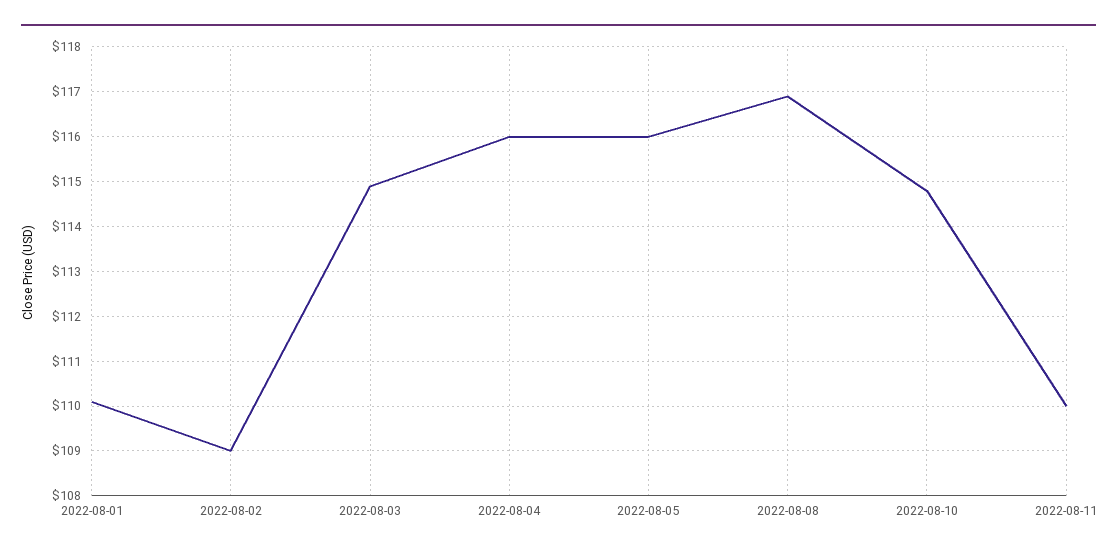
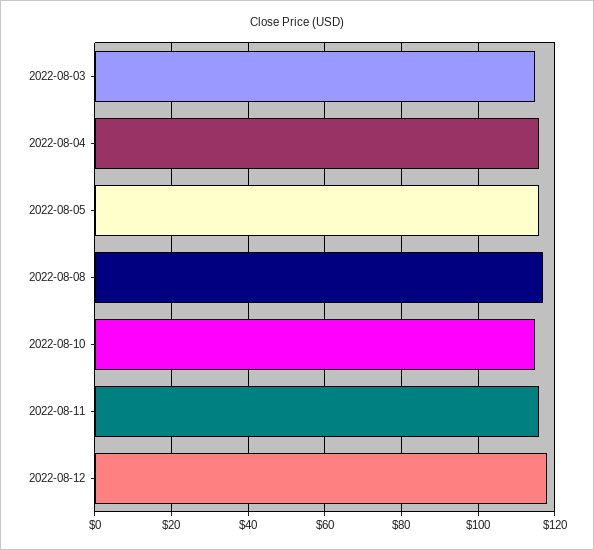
2022-08-01: 110 -> none
2022-08-02: 109 -> none
2022-08-11: 110 -> 116
2022-08-12: none -> 118

